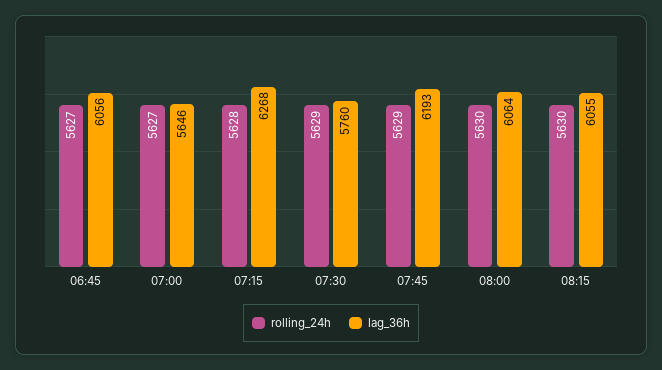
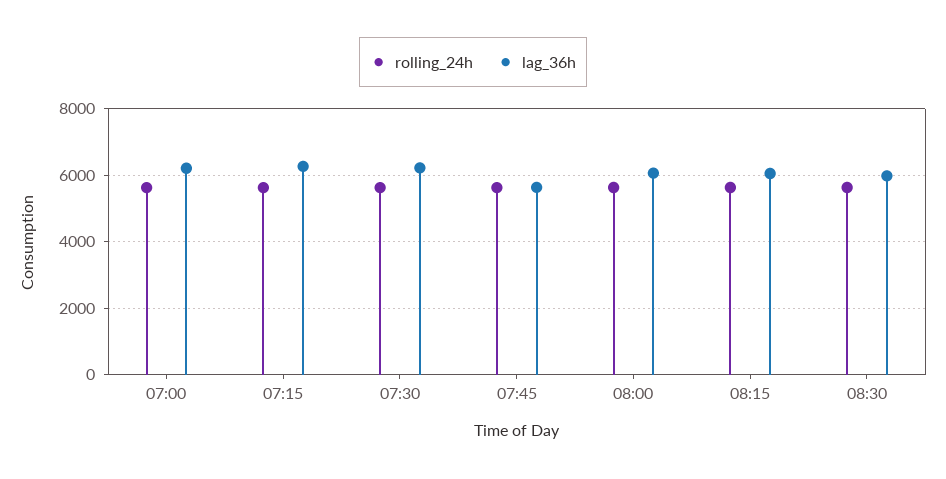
rolling_24h, 06:45: 5627 -> none
lag_36h, 06:45: 6056 -> none
lag_36h, 07:00: 5646 -> 6200
lag_36h, 07:30: 5760 -> 6200
lag_36h, 07:45: 6193 -> 5600
rolling_24h, 08:30: none -> 5600
lag_36h, 08:30: none -> 6000

